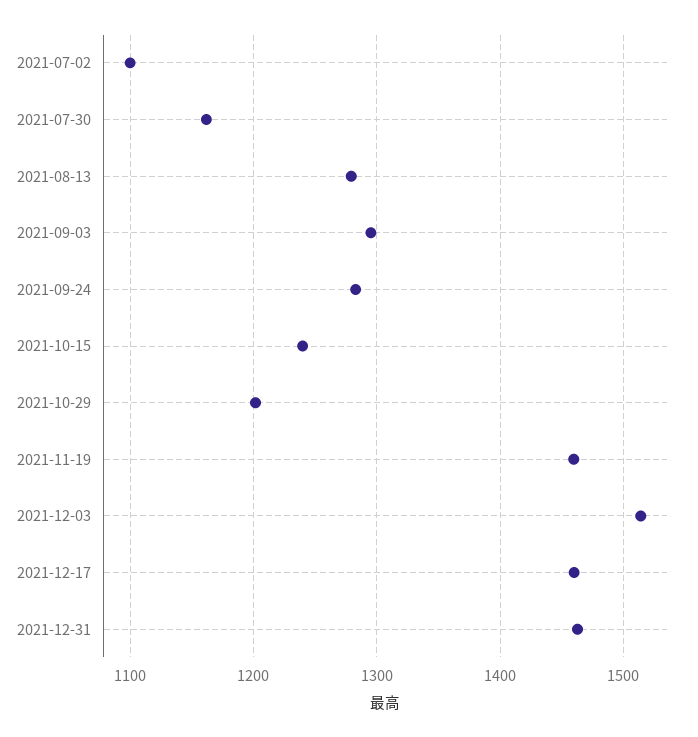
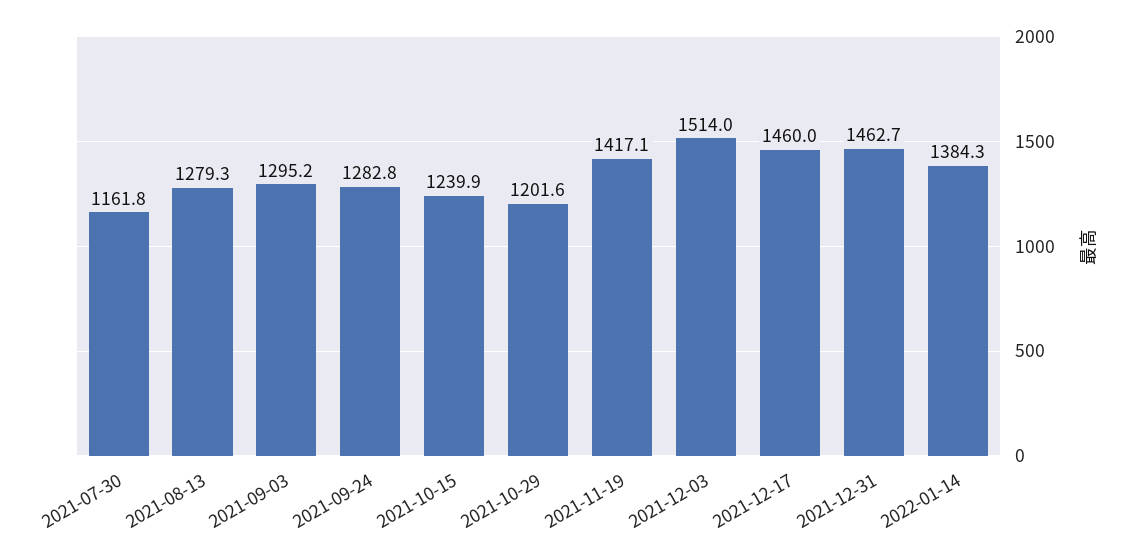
2021-07-02: 1100 -> none
2021-11-19: 1460 -> 1417.1
2022-01-14: none -> 1384.3

